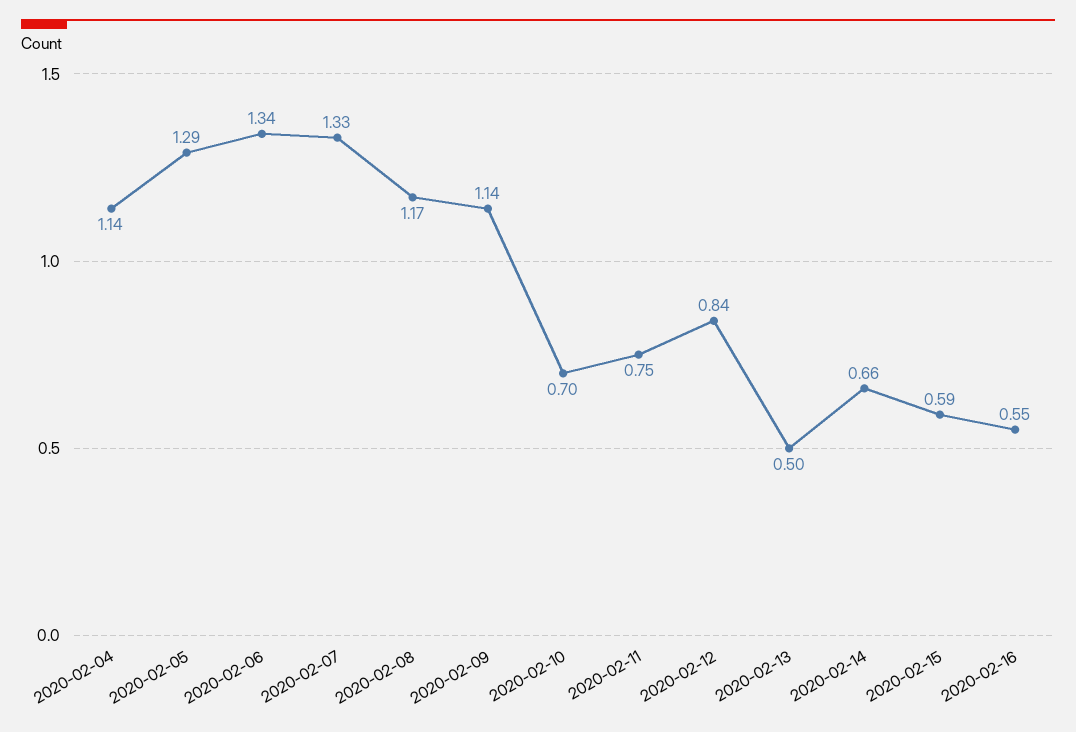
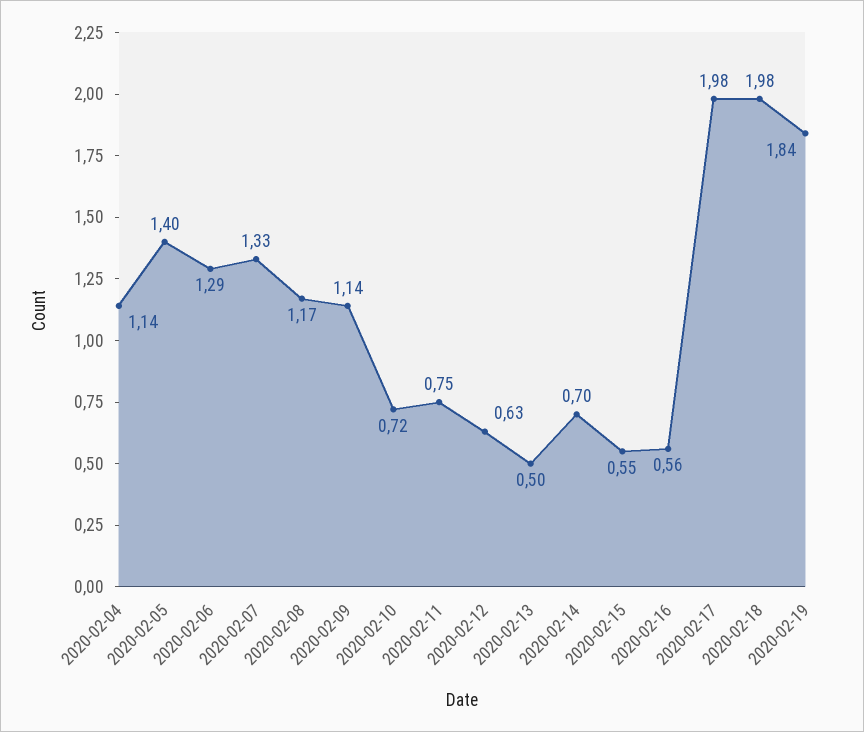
2020-02-05: 1.29 -> 1.4
2020-02-06: 1.34 -> 1.29
2020-02-10: 0.7 -> 0.72
2020-02-12: 0.84 -> 0.63
2020-02-14: 0.66 -> 0.7
2020-02-15: 0.59 -> 0.55
2020-02-16: 0.55 -> 0.56
2020-02-17: none -> 1.98
2020-02-18: none -> 1.98
2020-02-19: none -> 1.84

